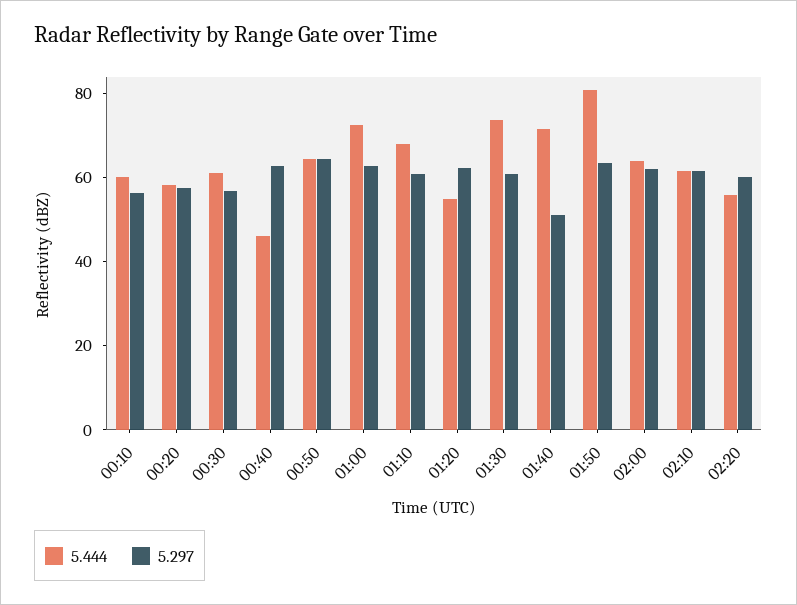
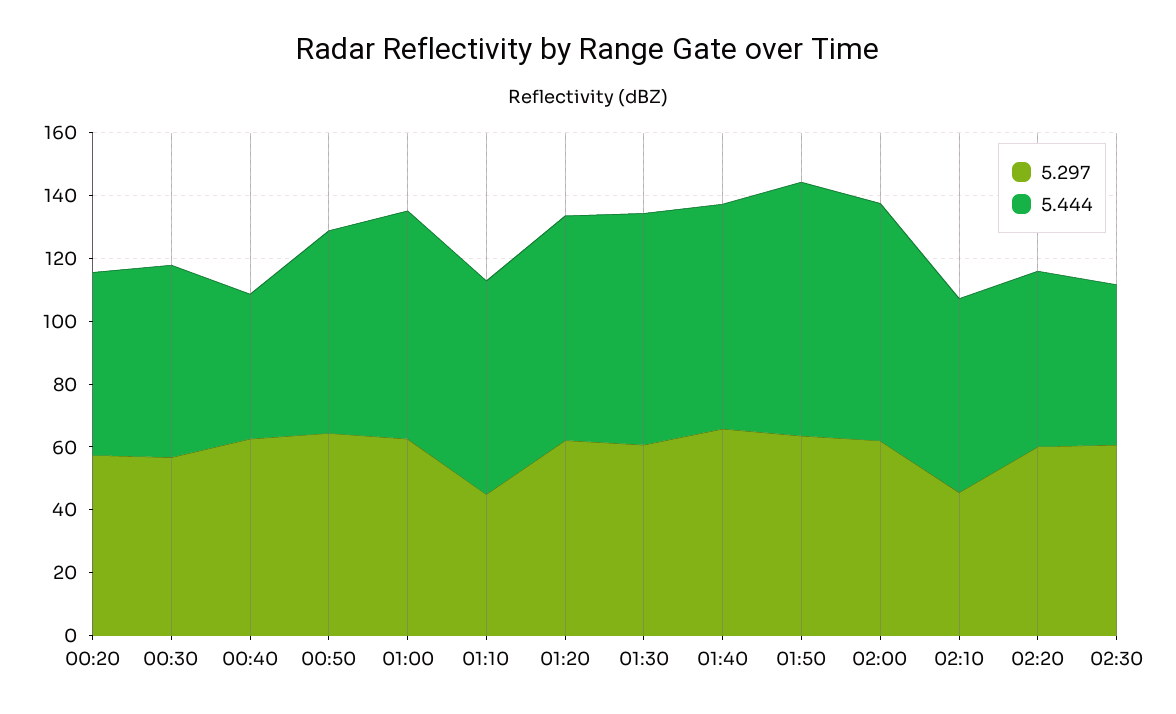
5.444, 00:10: 60 -> none
5.297, 00:10: 55 -> none
5.297, 01:10: 60 -> 45
5.444, 01:20: 55 -> 70
5.297, 01:40: 50 -> 65
5.444, 02:00: 65 -> 75
5.297, 02:10: 60 -> 45
5.297, 02:30: none -> 60
5.444, 02:30: none -> 50

